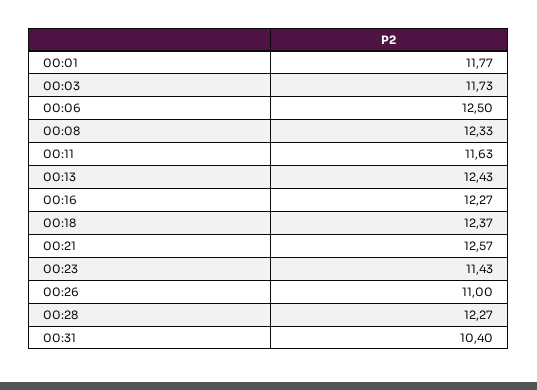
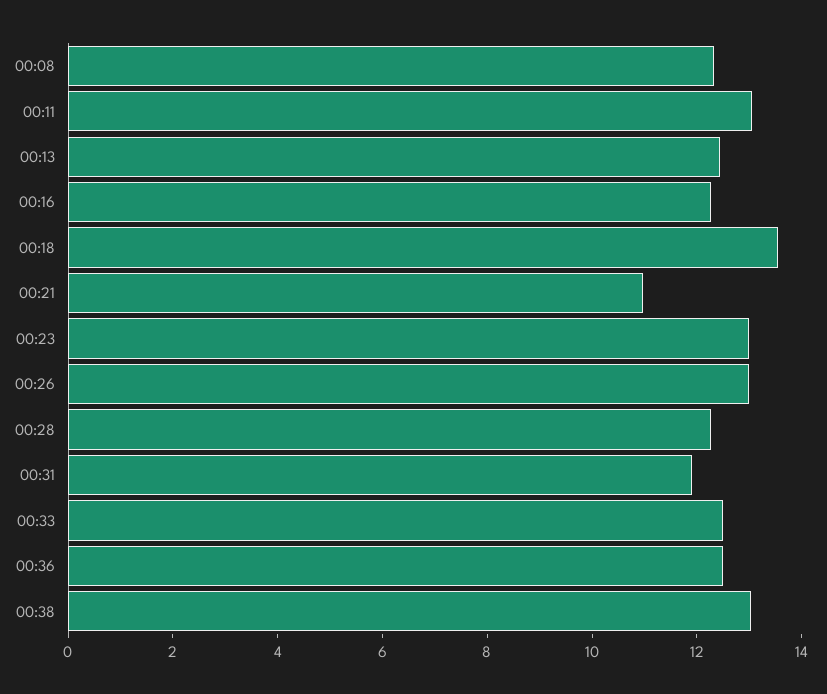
00:01: 11.77 -> none
00:03: 11.73 -> none
00:06: 12.5 -> none
00:11: 11.63 -> 13
00:18: 12.37 -> 13.5
00:21: 12.57 -> 11
00:23: 11.43 -> 13
00:26: 11 -> 13
00:31: 10.4 -> 12
00:33: none -> 12.5
00:36: none -> 12.5
00:38: none -> 13

